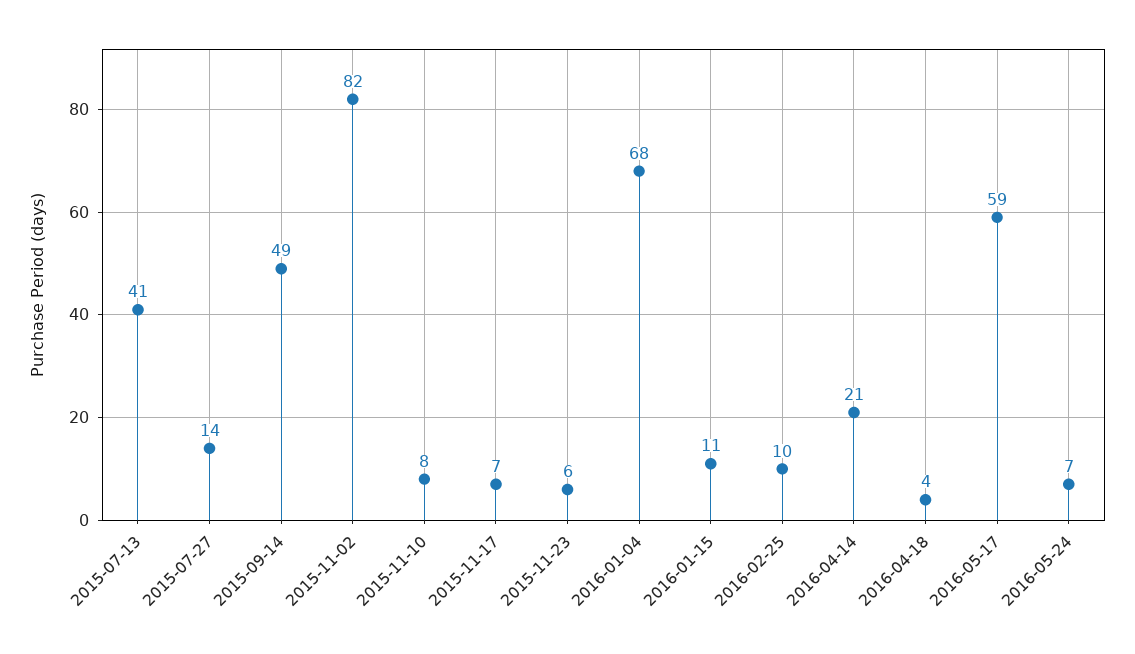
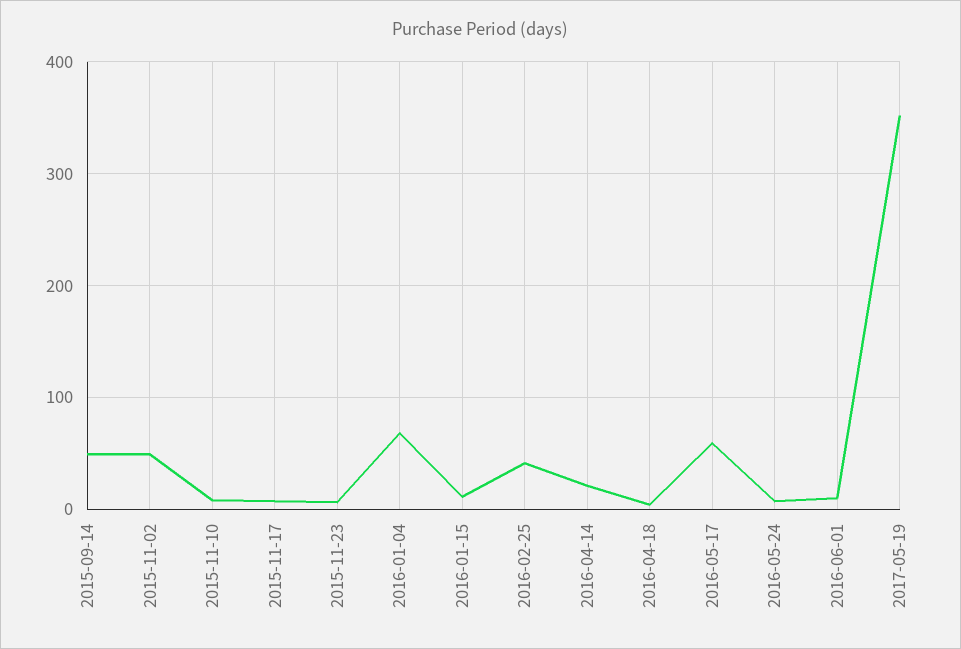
2015-07-13: 41 -> none
2015-07-27: 14 -> none
2015-11-02: 82 -> 50
2016-02-25: 10 -> 40
2016-06-01: none -> 10
2017-05-19: none -> 350

